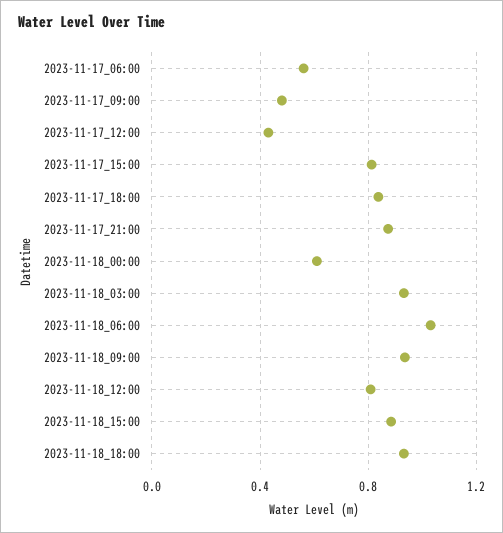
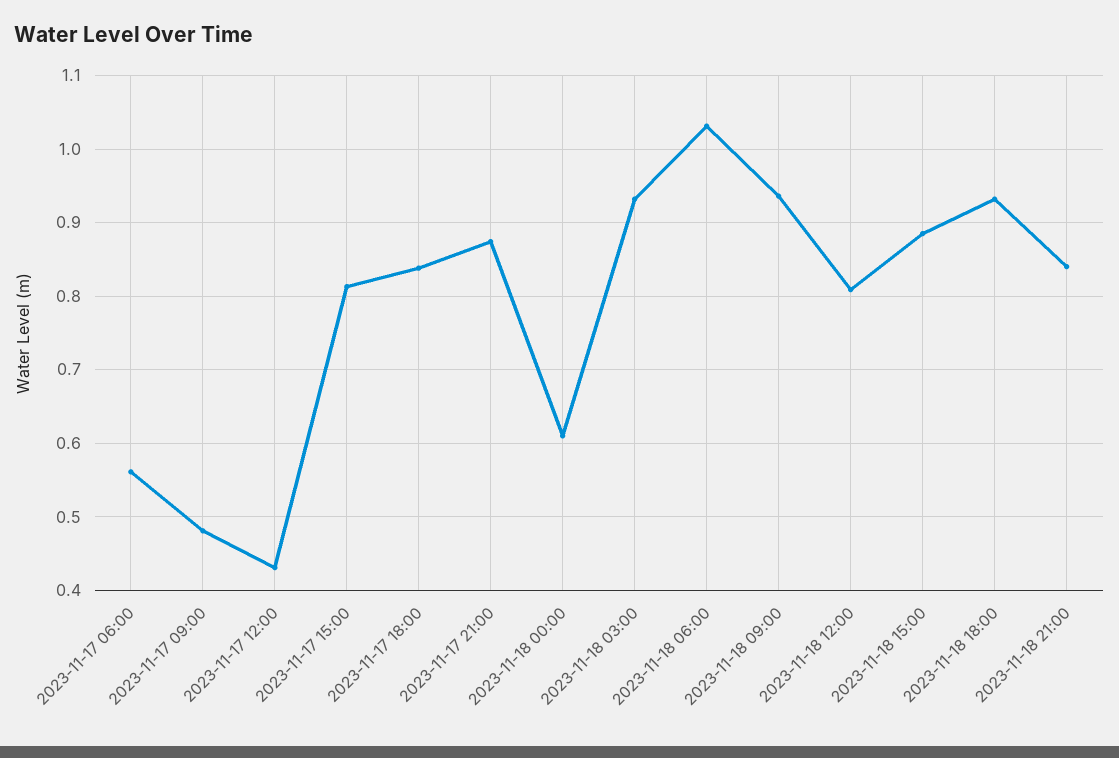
2023-11-18 21:00: none -> 0.84

